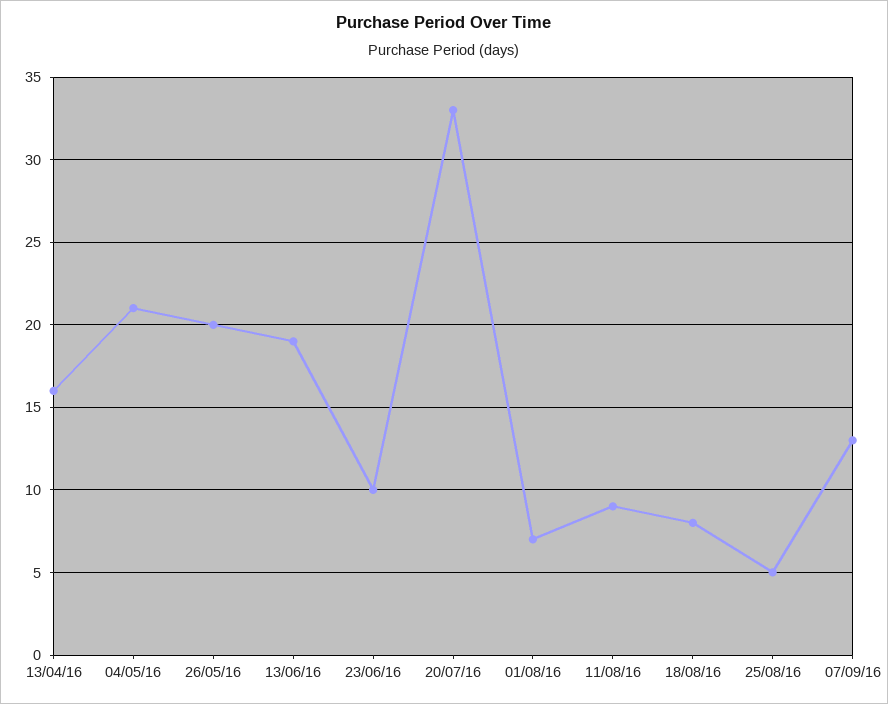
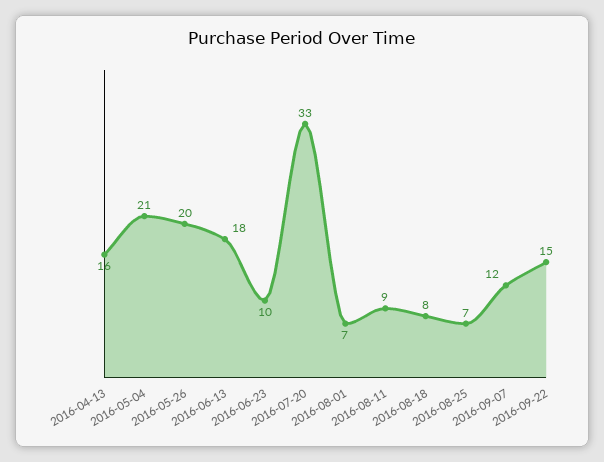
13/06/16: 19 -> 18
25/08/16: 5 -> 7
07/09/16: 13 -> 12
2016-09-22: none -> 15

